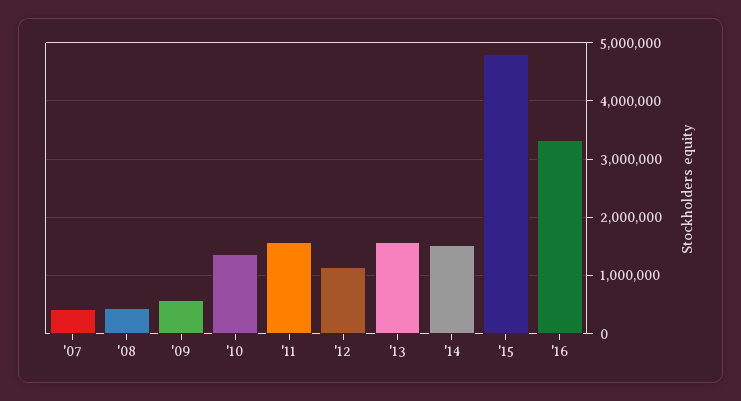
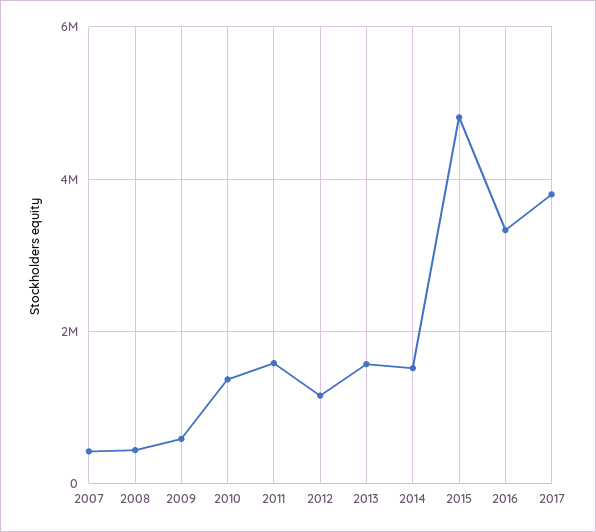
2017: none -> 3800000

